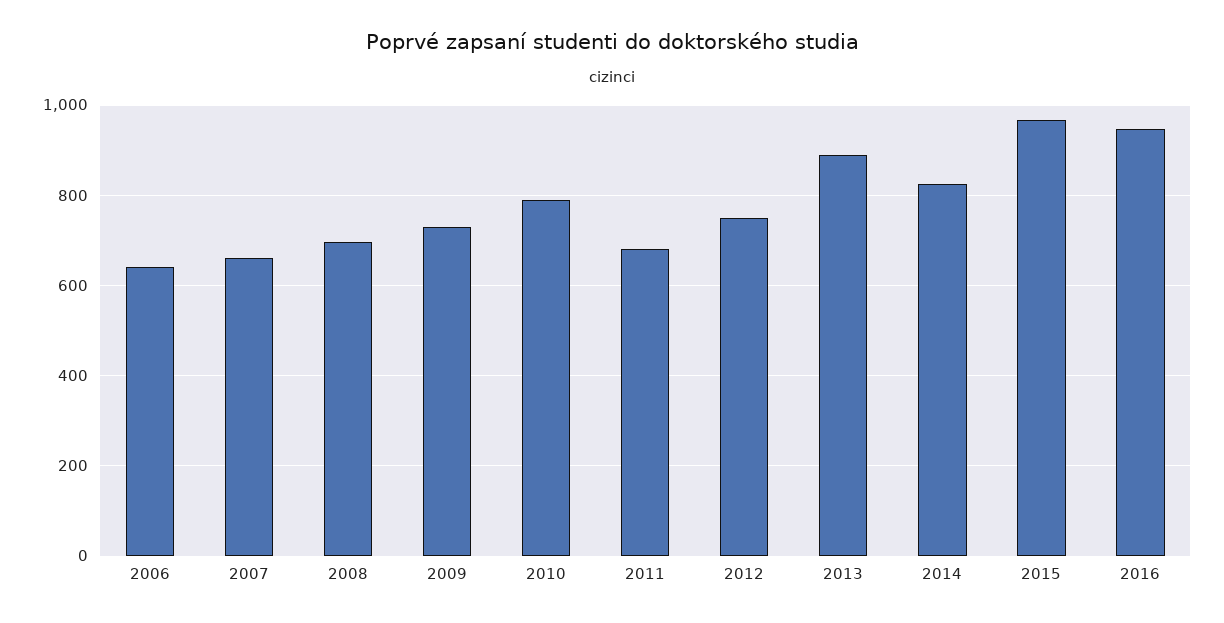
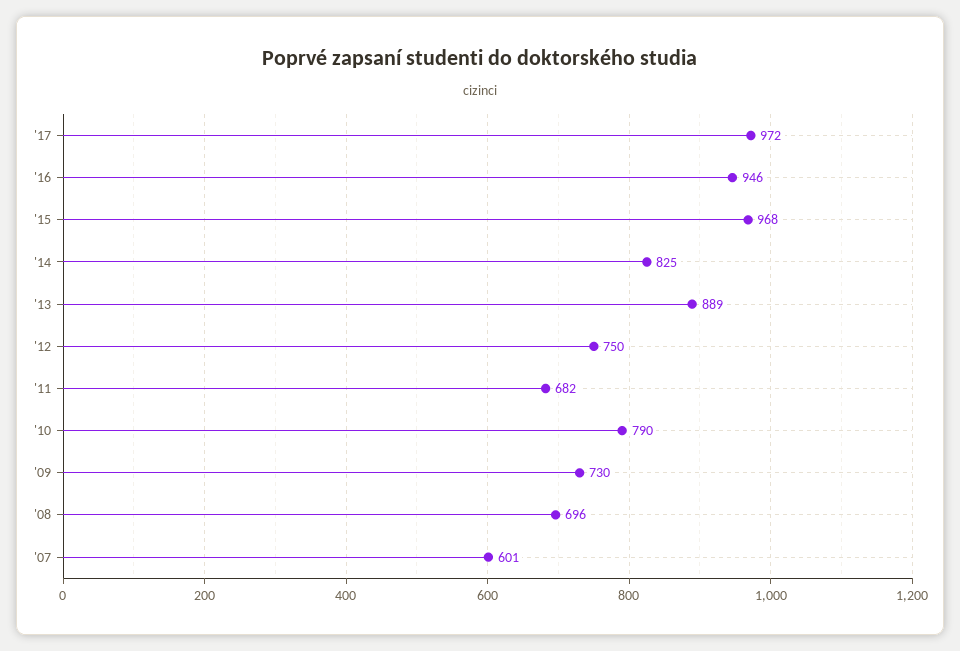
2006: 640 -> none
2007: 660 -> 601
'17: none -> 972

